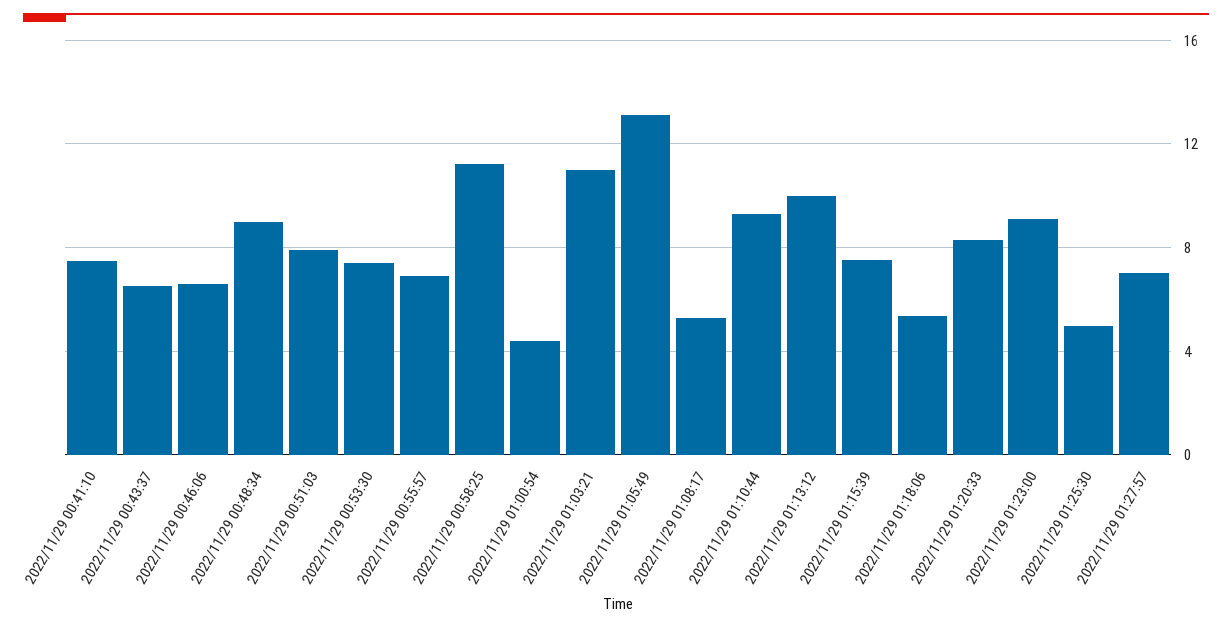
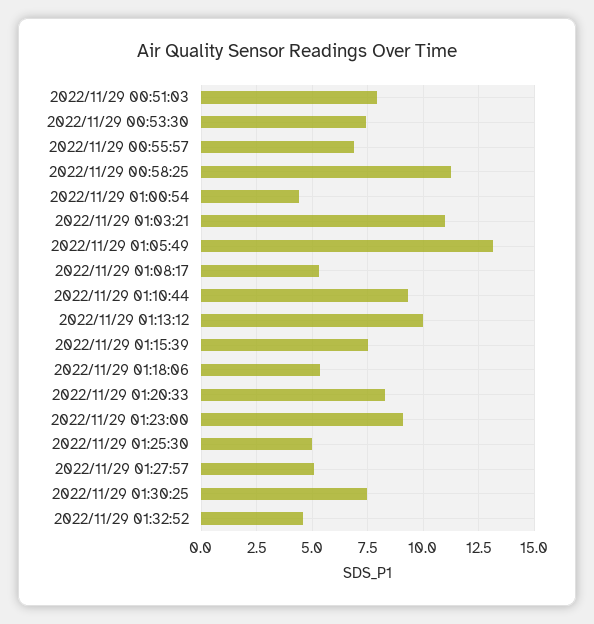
2022/11/29 00:41:10: 7.5 -> none
2022/11/29 00:43:37: 6.5 -> none
2022/11/29 00:46:06: 6.5 -> none
2022/11/29 00:48:34: 9 -> none
2022/11/29 01:27:57: 7 -> 5
2022/11/29 01:30:25: none -> 7.5
2022/11/29 01:32:52: none -> 4.5

